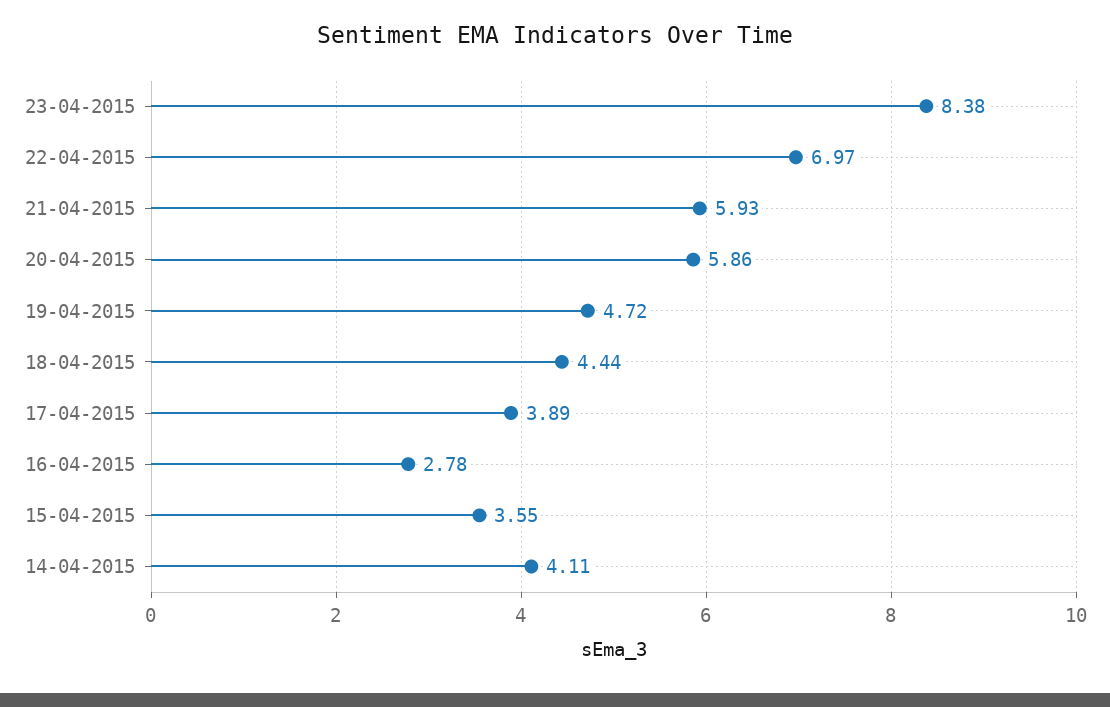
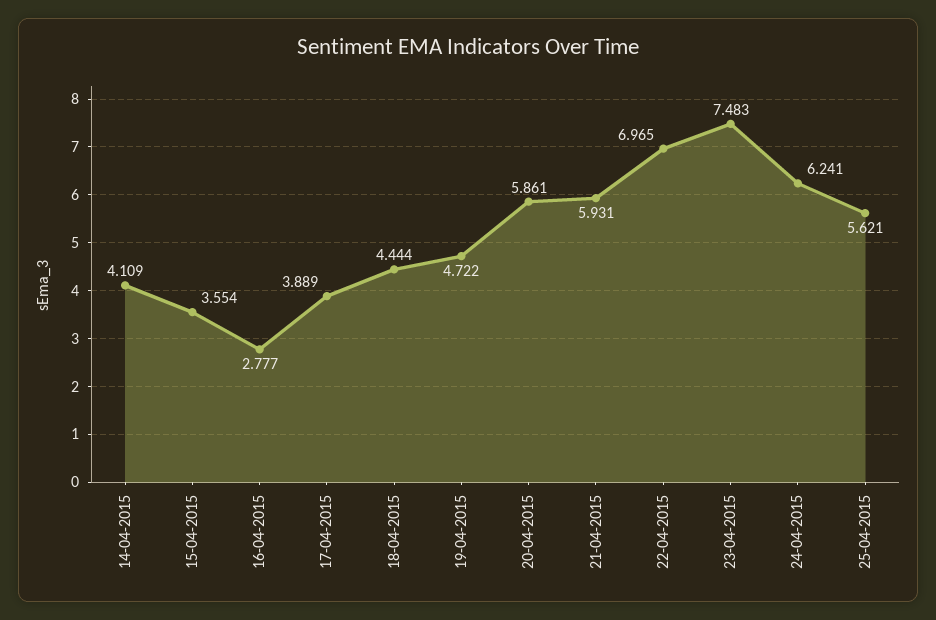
23-04-2015: 8.38 -> 7.483
24-04-2015: none -> 6.241
25-04-2015: none -> 5.621

